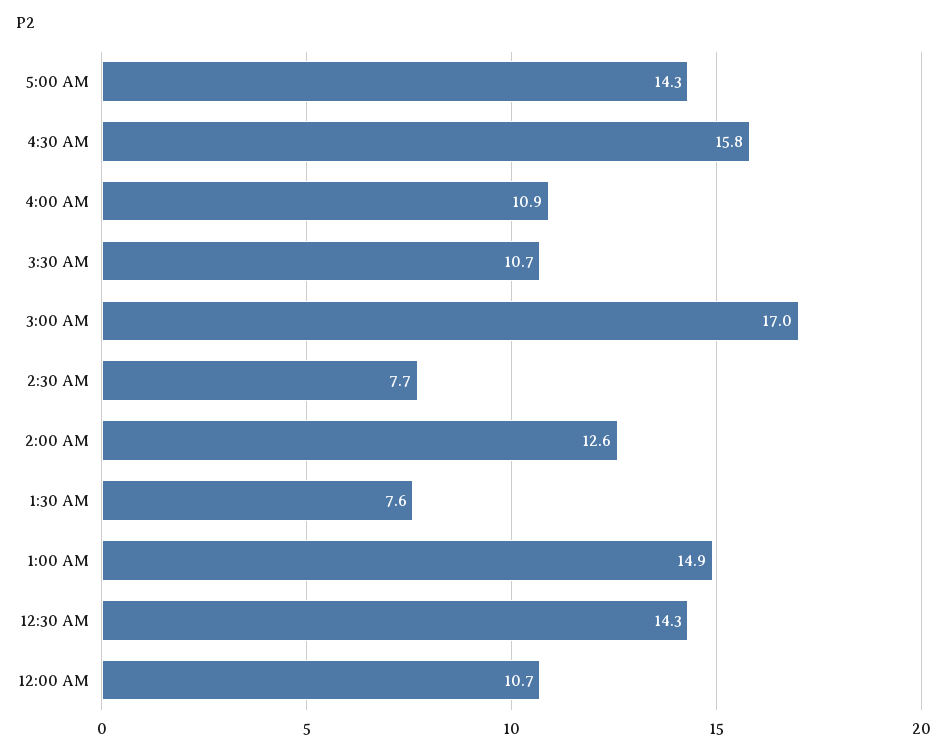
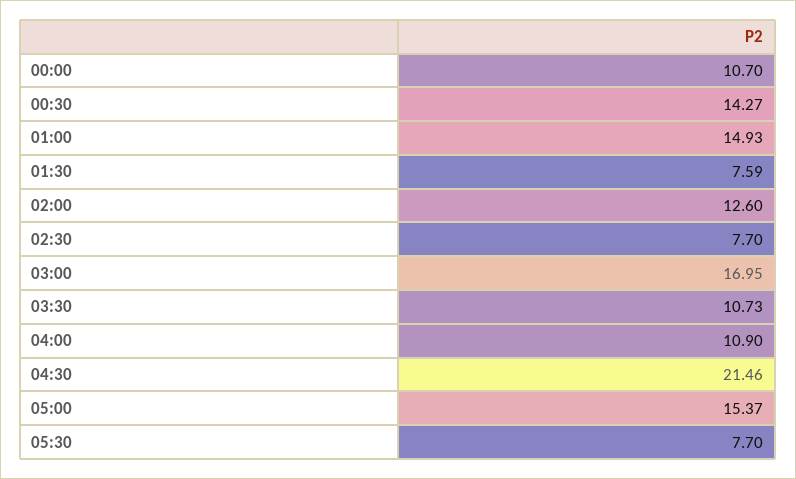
5:00 AM: 14.3 -> 15.37
4:30 AM: 15.8 -> 21.46
05:30: none -> 7.7

